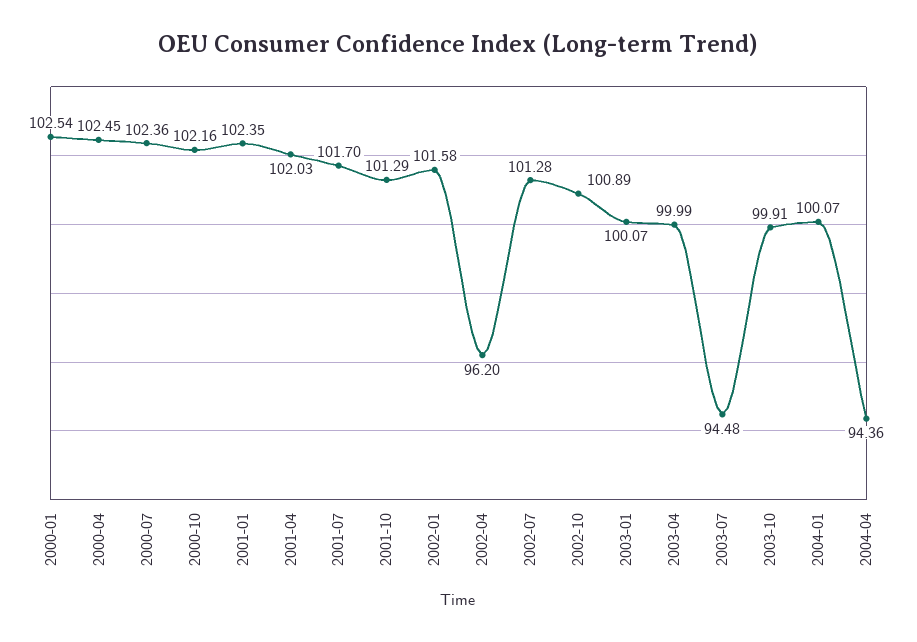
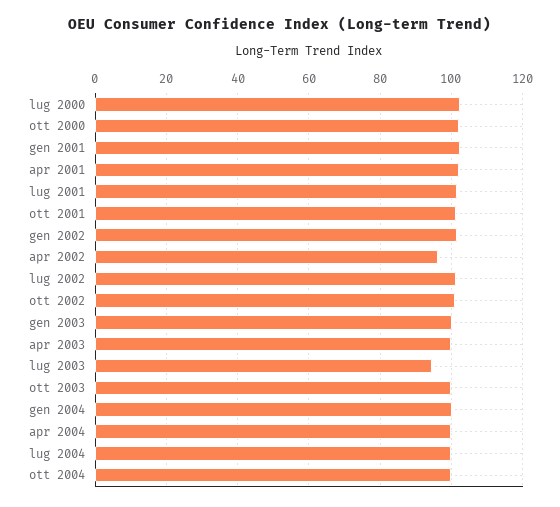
2000-01: 102.54 -> none
2000-04: 102.45 -> none
2004-04: 94.36 -> 100
lug 2004: none -> 100
ott 2004: none -> 100

